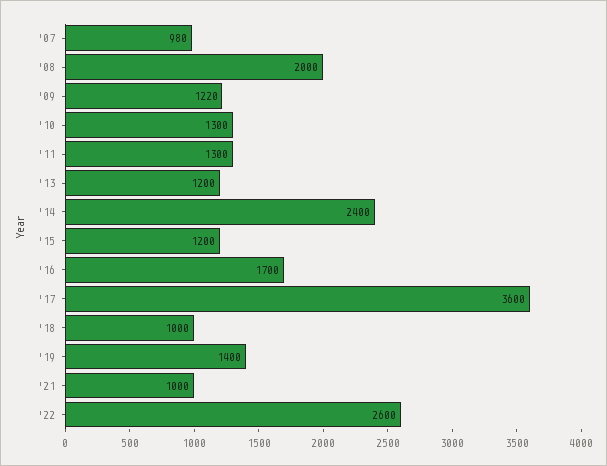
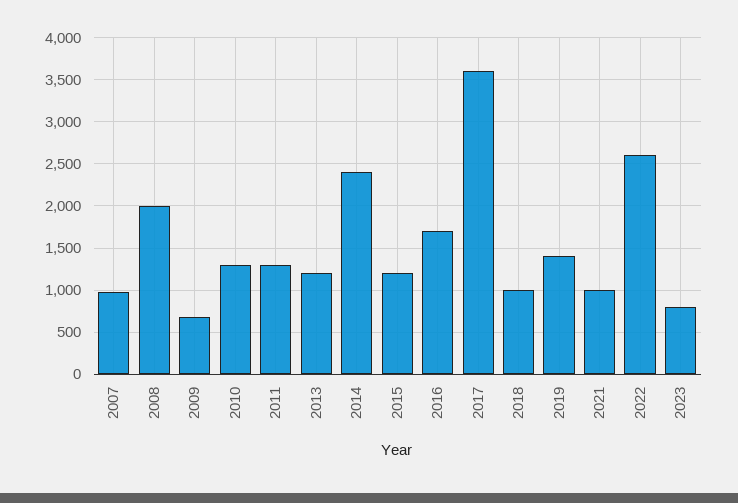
'09: 1220 -> 700
2023: none -> 800

